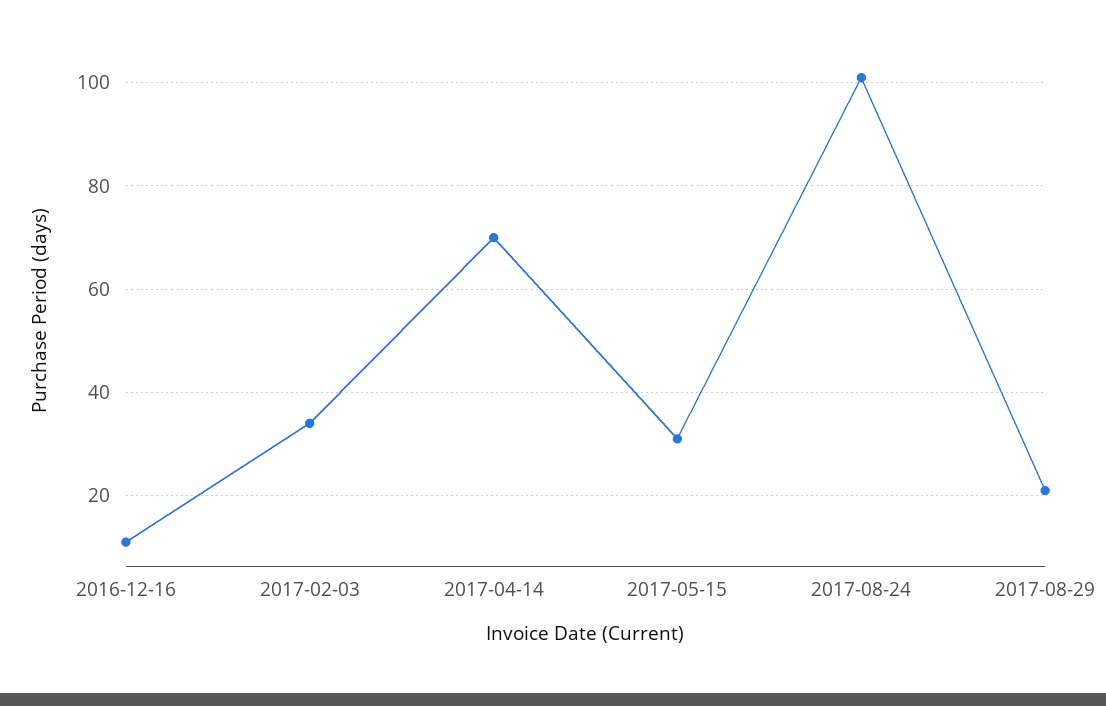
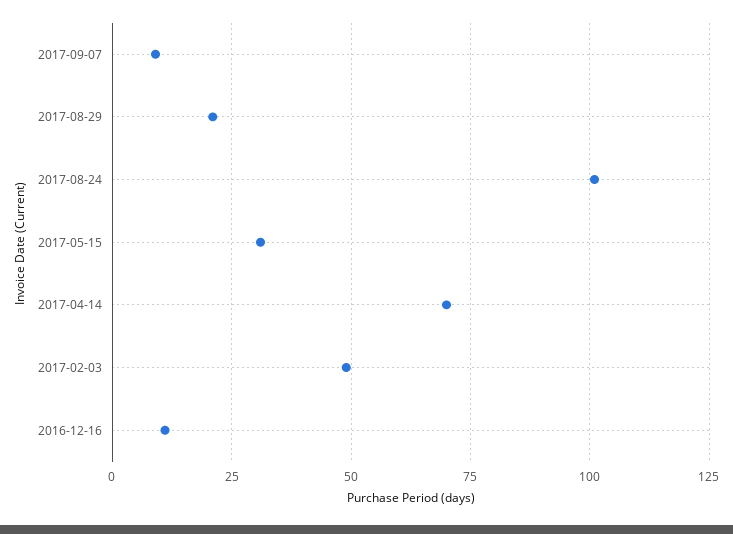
2017-02-03: 35 -> 50
2017-09-07: none -> 10

